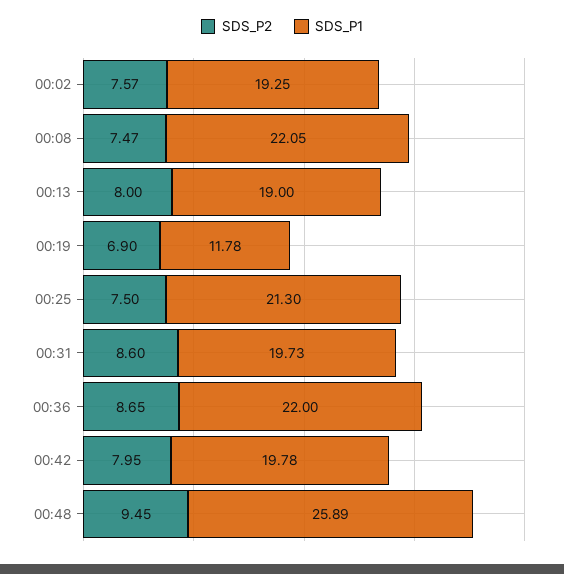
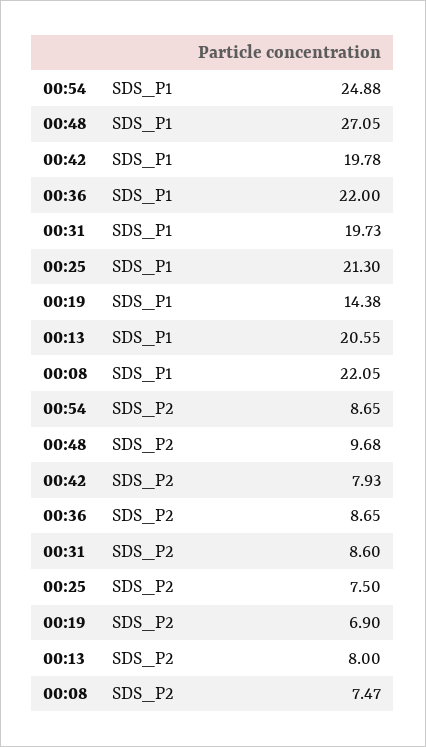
SDS_P2, 00:02: 7.57 -> none
SDS_P1, 00:02: 19.25 -> none
SDS_P1, 00:13: 19 -> 20.55
SDS_P1, 00:19: 11.78 -> 14.38
SDS_P2, 00:42: 7.95 -> 7.93
SDS_P2, 00:48: 9.45 -> 9.68
SDS_P1, 00:48: 25.89 -> 27.05
SDS_P1, 00:54: none -> 24.88
SDS_P2, 00:54: none -> 8.65

